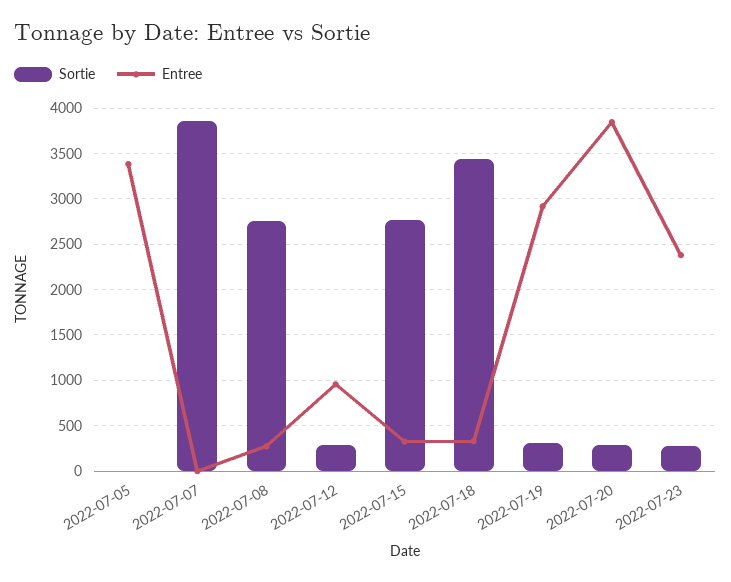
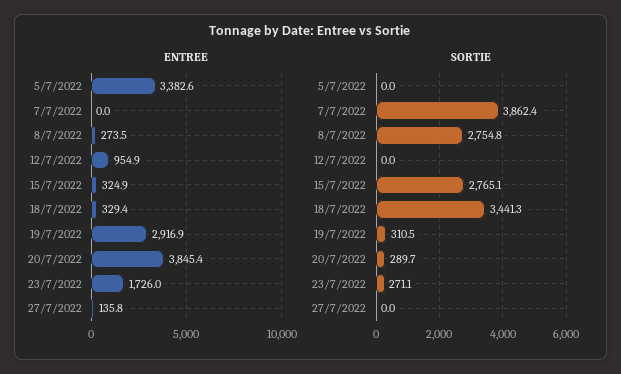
Sortie, 2022-07-12: 300 -> 0
Entree, 2022-07-23: 2400 -> 1726
Entree, 27/7/2022: none -> 135.8
Sortie, 27/7/2022: none -> 0

